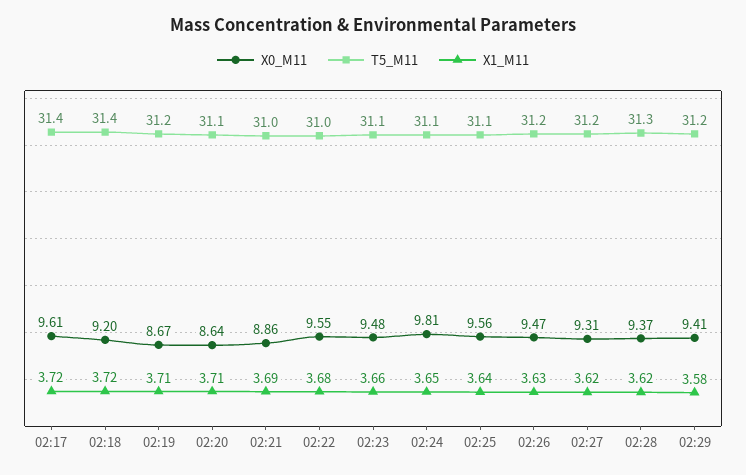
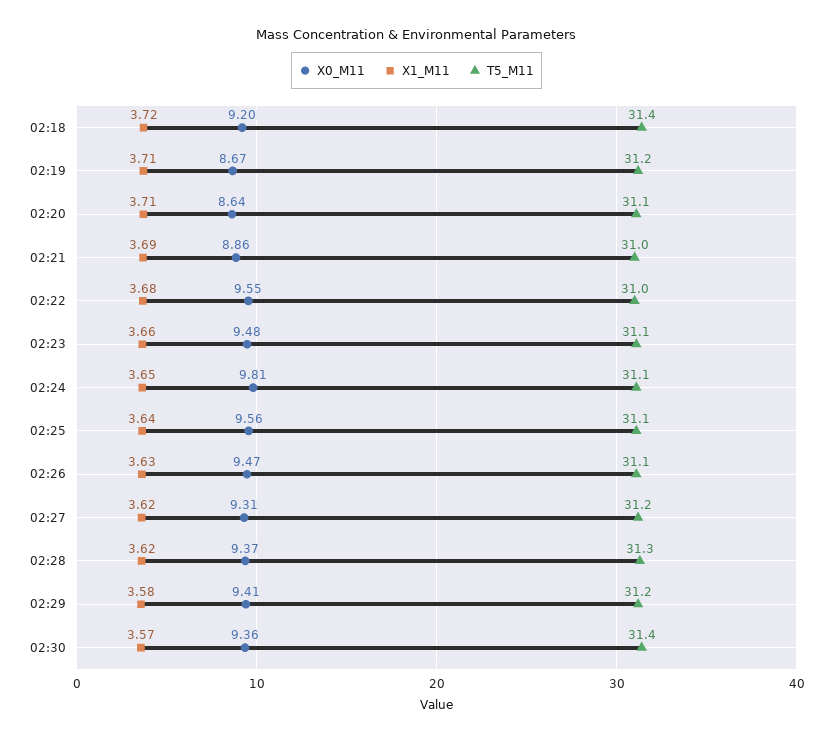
X0_M11, 02:17: 9.61 -> none
T5_M11, 02:17: 31.4 -> none
X1_M11, 02:17: 3.72 -> none
T5_M11, 02:26: 31.2 -> 31.1
X0_M11, 02:30: none -> 9.36
X1_M11, 02:30: none -> 3.57
T5_M11, 02:30: none -> 31.4

